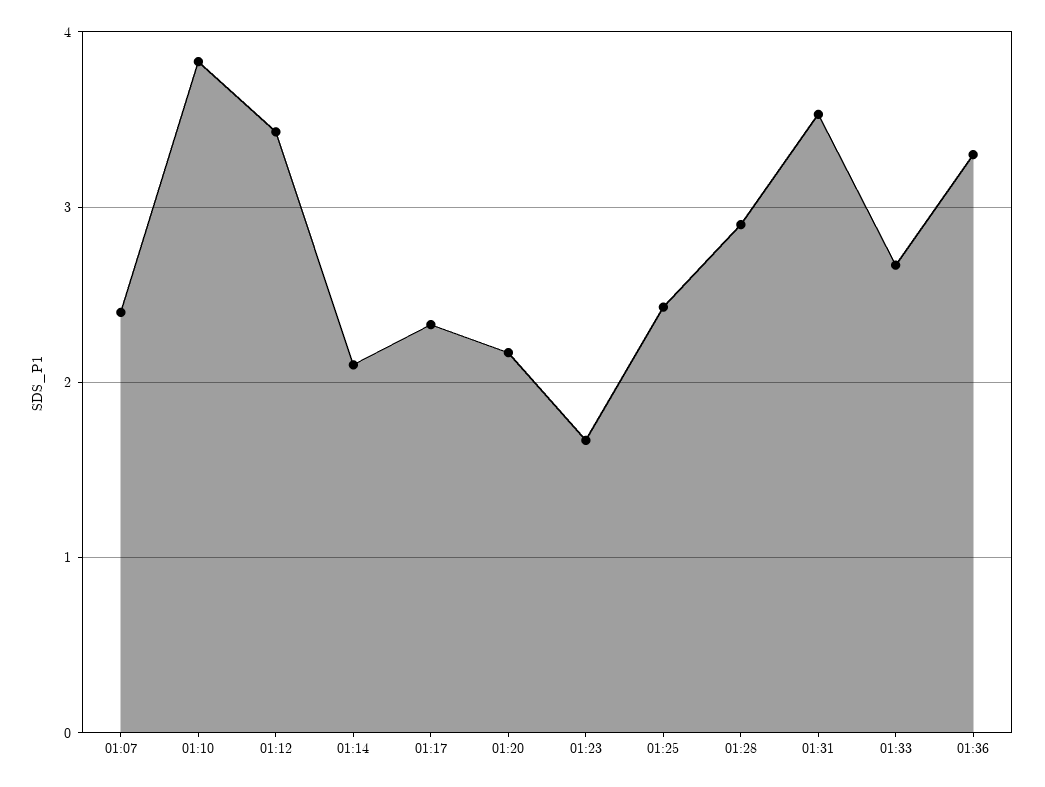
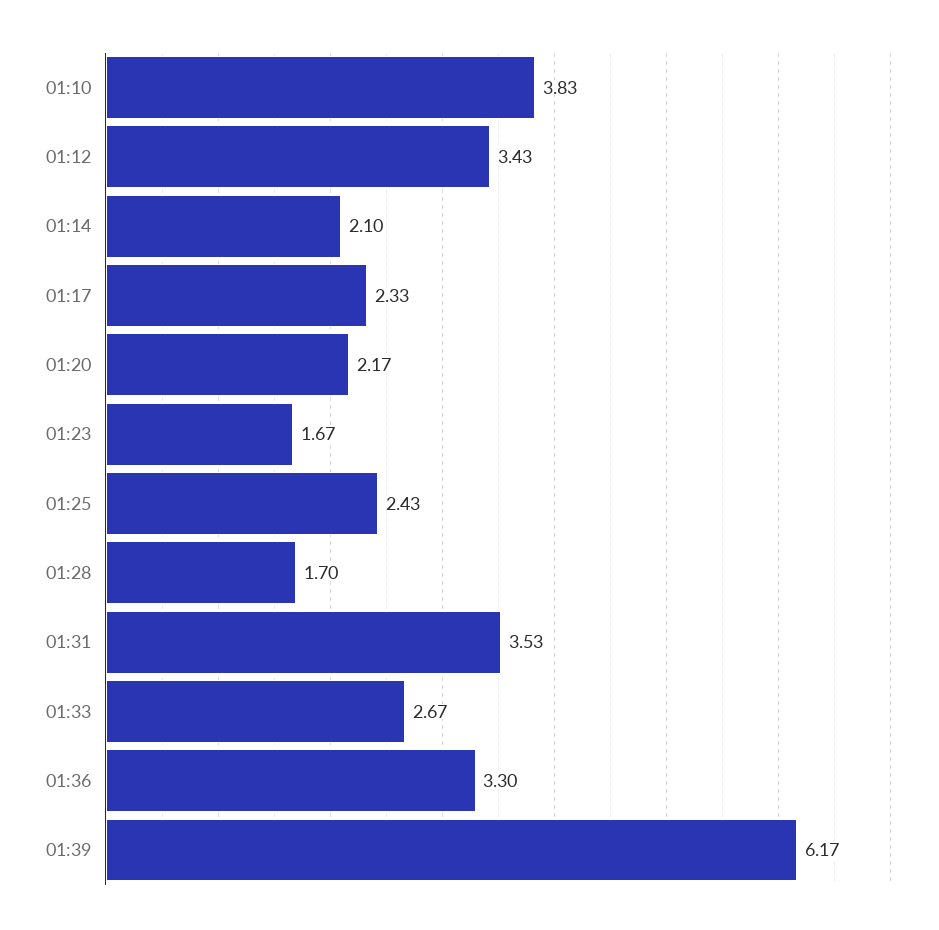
01:07: 2.4 -> none
01:28: 2.9 -> 1.7
01:39: none -> 6.17

